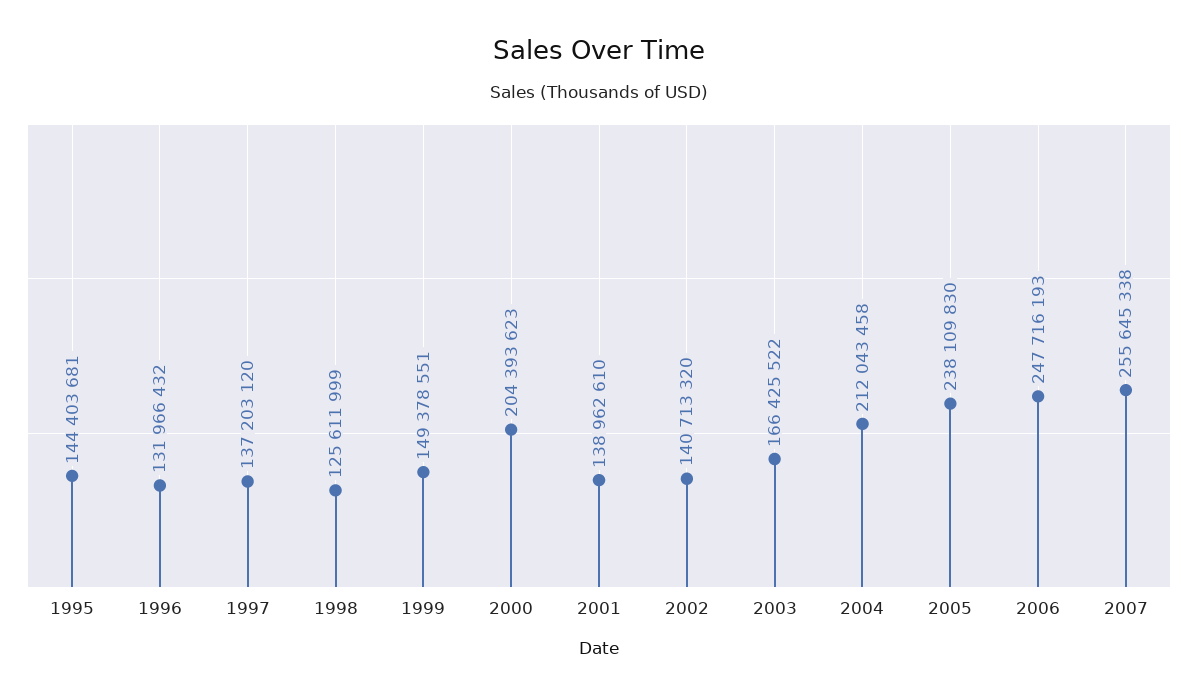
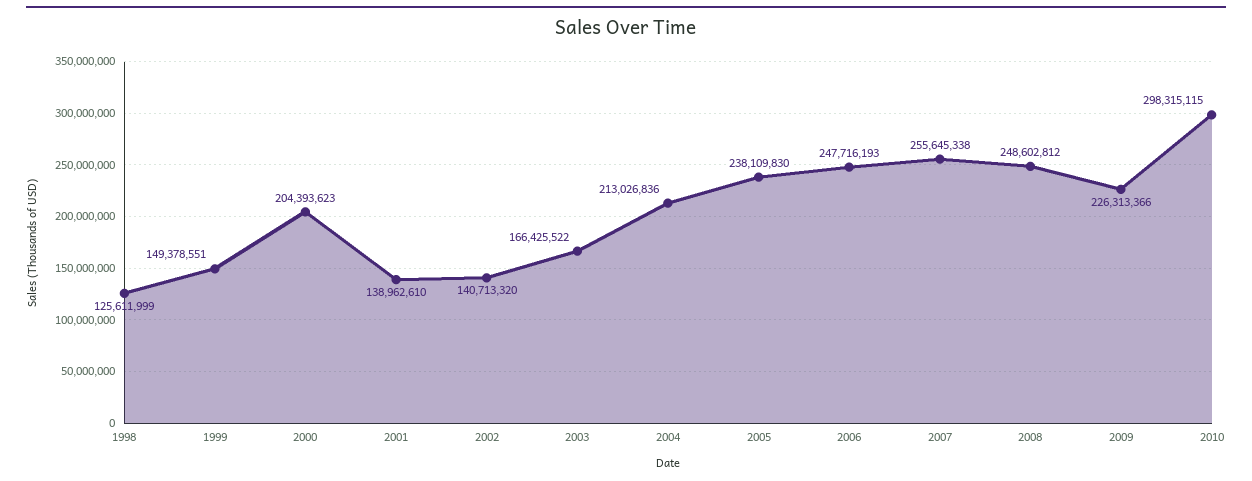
1995: 144403681 -> none
1996: 131966432 -> none
1997: 137203120 -> none
2004: 212043458 -> 213026836
2008: none -> 248602812
2009: none -> 226313366
2010: none -> 298315115

